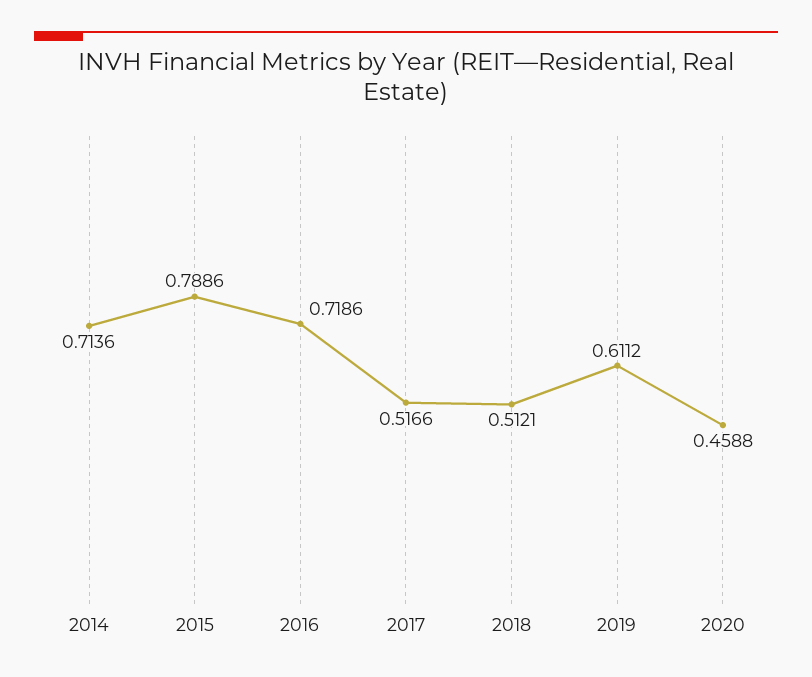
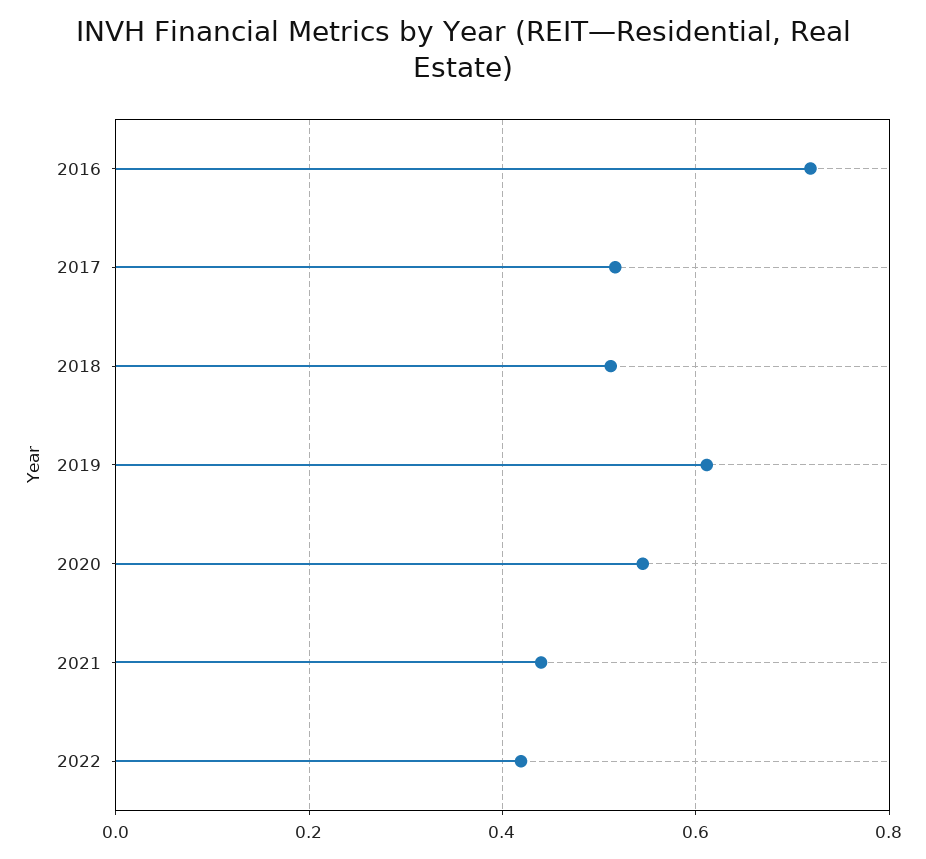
2014: 0.7136 -> none
2015: 0.7886 -> none
2020: 0.4588 -> 0.54
2021: none -> 0.44
2022: none -> 0.42

